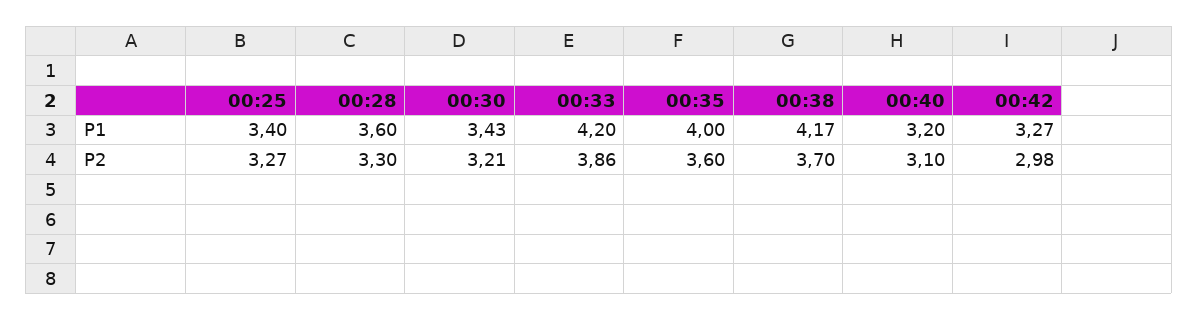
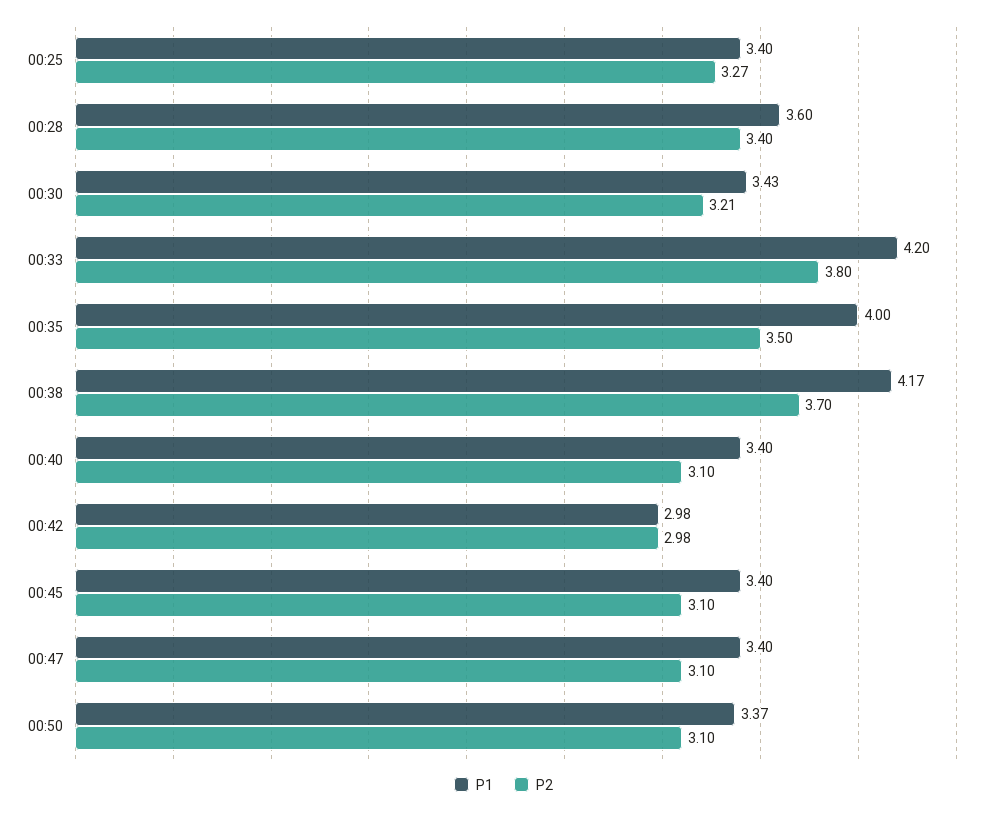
P1, 00:40: 3.2 -> 3.4
P1, 00:42: 3.27 -> 2.98
P2, 00:28: 3.3 -> 3.4
P2, 00:33: 3.86 -> 3.8
P2, 00:35: 3.6 -> 3.5
P1, 00:45: none -> 3.4
P2, 00:45: none -> 3.1
P1, 00:47: none -> 3.4
P2, 00:47: none -> 3.1
P1, 00:50: none -> 3.37
P2, 00:50: none -> 3.1

